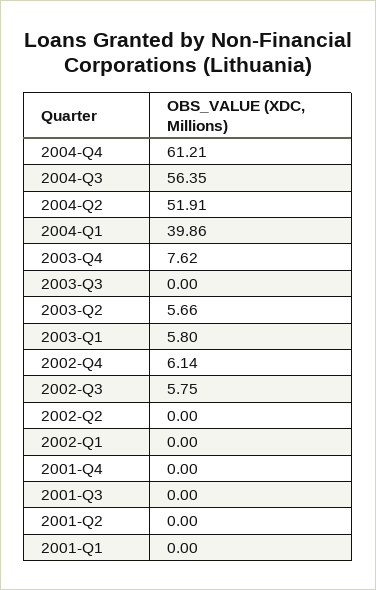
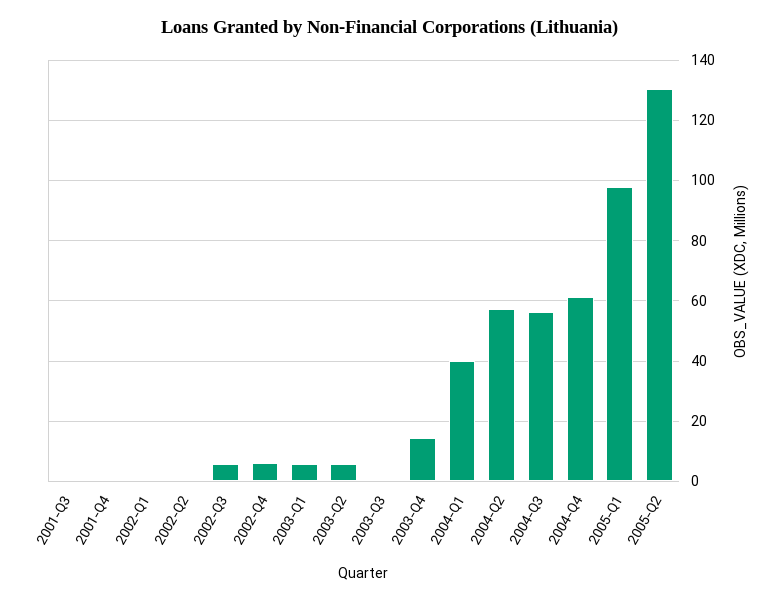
2004-Q2: 51.91 -> 58
2003-Q4: 7.62 -> 14
2001-Q2: 0 -> none
2001-Q1: 0 -> none
2005-Q1: none -> 98
2005-Q2: none -> 130

